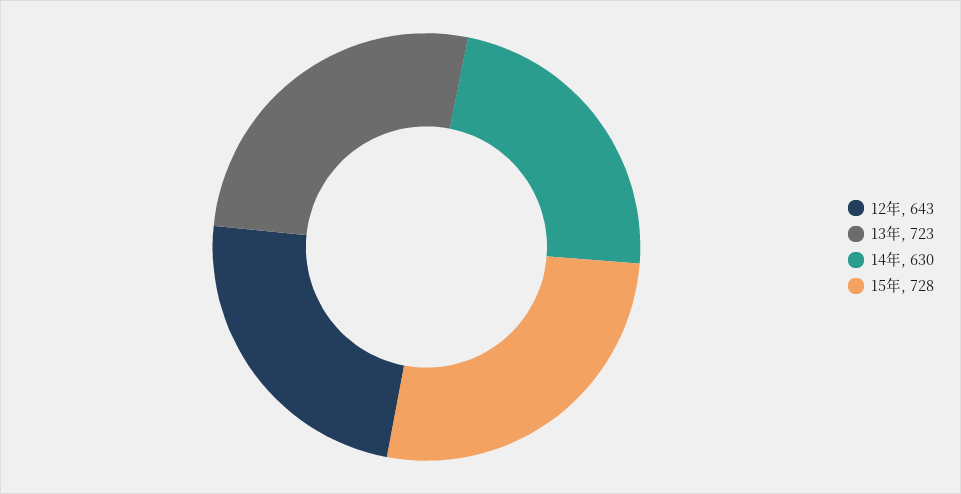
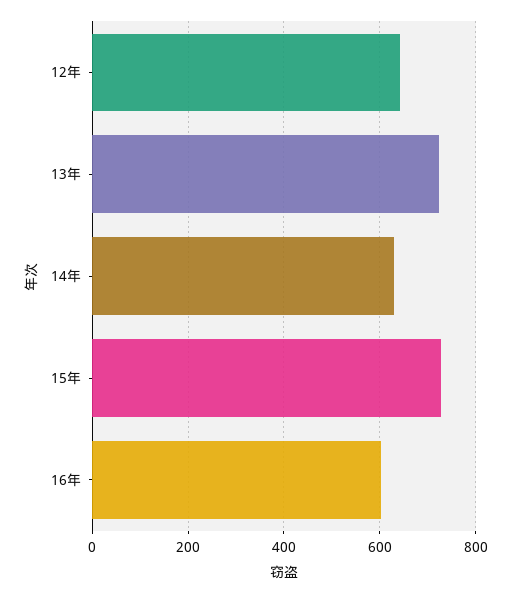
16年: none -> 600

